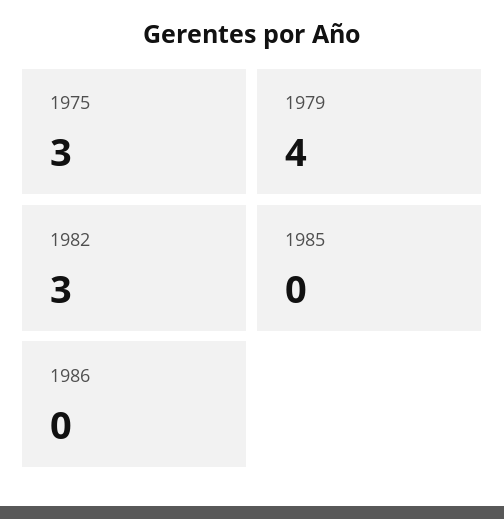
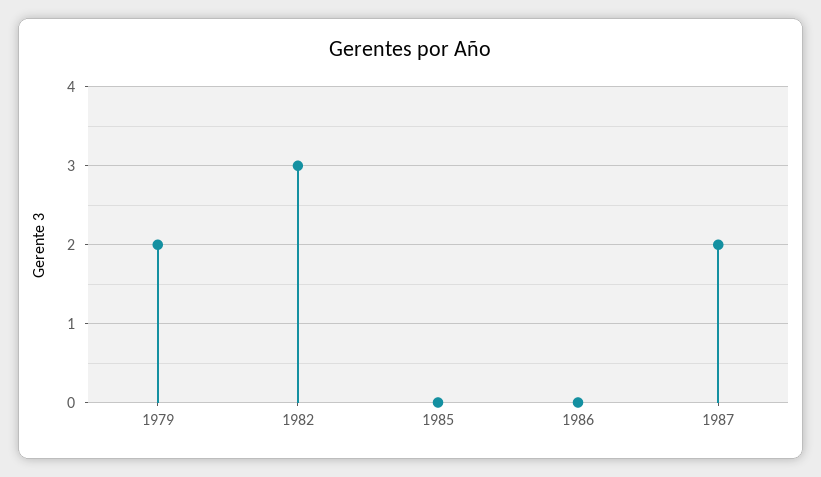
1975: 3 -> none
1979: 4 -> 2
1987: none -> 2

